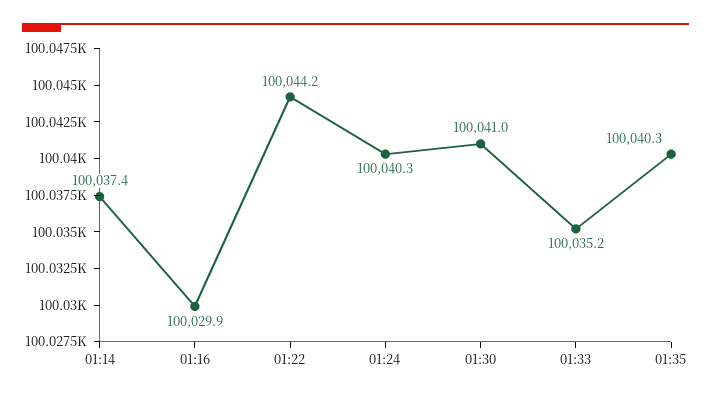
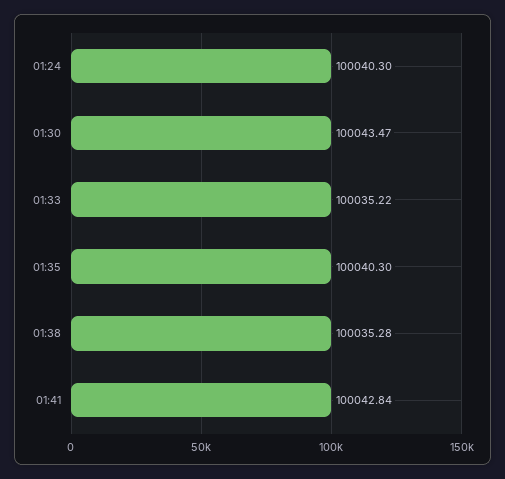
01:14: 100037.4 -> none
01:16: 100029.9 -> none
01:22: 100044.2 -> none
01:30: 100041 -> 100043.47
01:38: none -> 100035.28
01:41: none -> 100042.84

